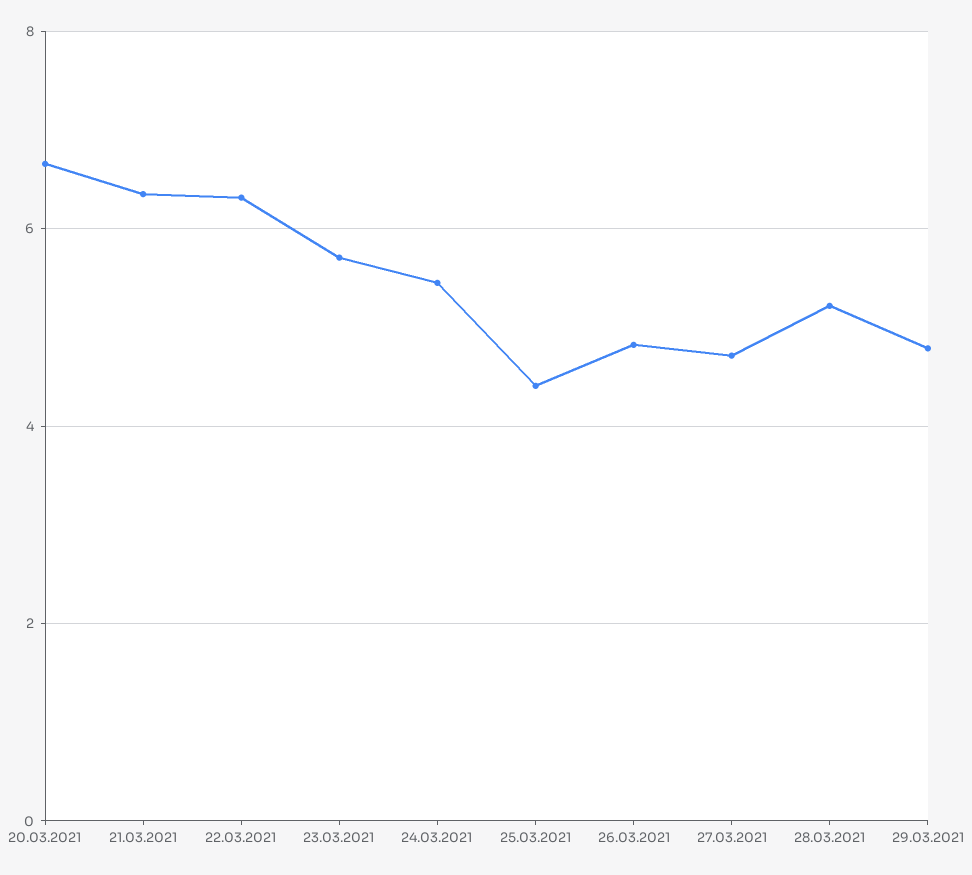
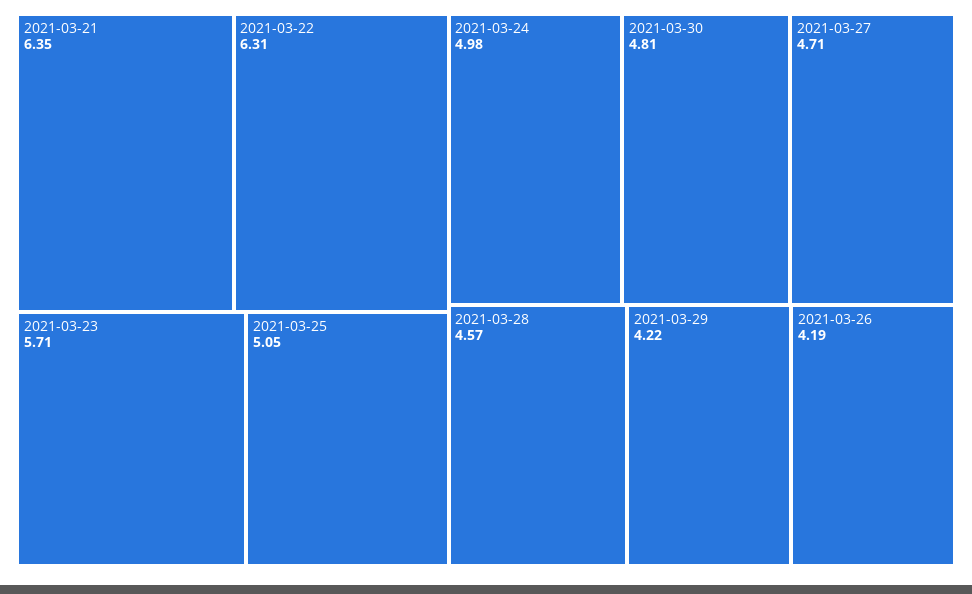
20.03.2021: 6.6 -> none
24.03.2021: 5.4 -> 4.98
25.03.2021: 4.4 -> 5.05
26.03.2021: 4.8 -> 4.19
28.03.2021: 5.2 -> 4.57
29.03.2021: 4.8 -> 4.22
2021-03-30: none -> 4.81

